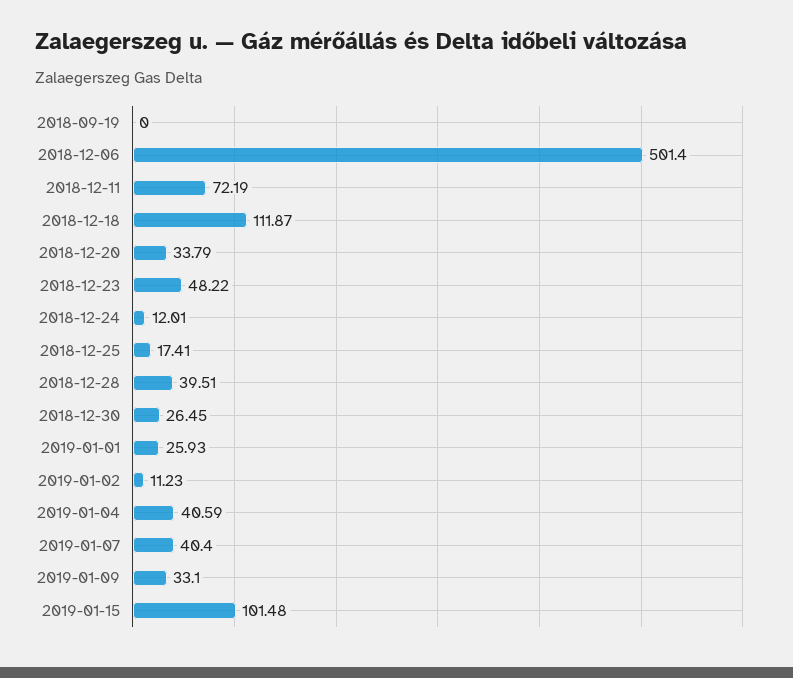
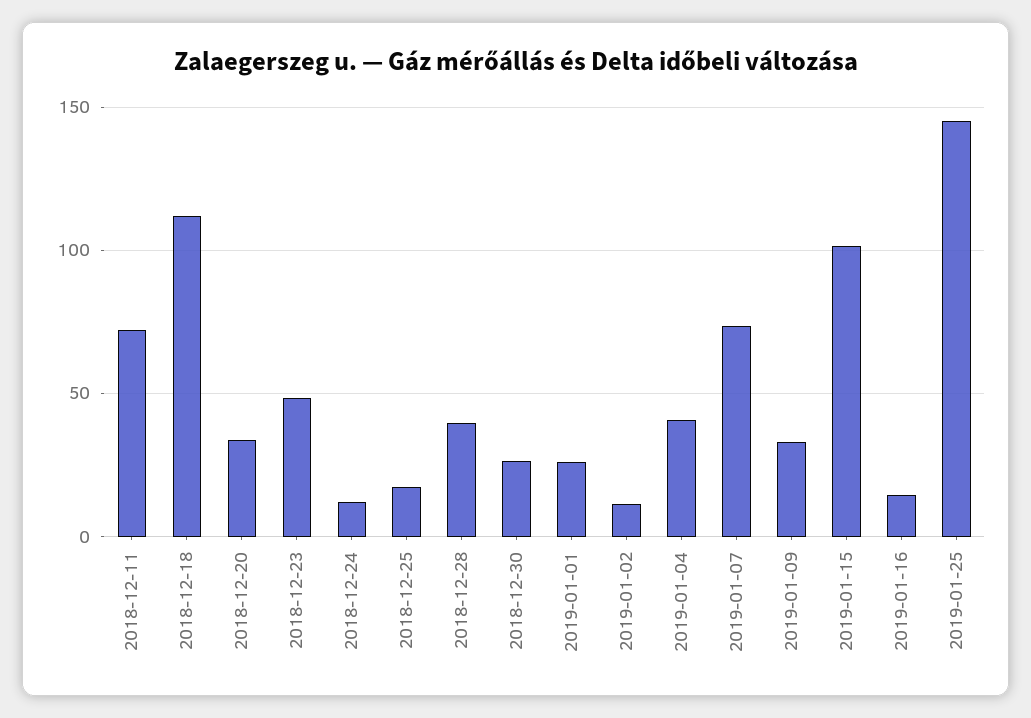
2018-09-19: 0 -> none
2018-12-06: 501.4 -> none
2019-01-07: 40.4 -> 75
2019-01-16: none -> 15
2019-01-25: none -> 145

